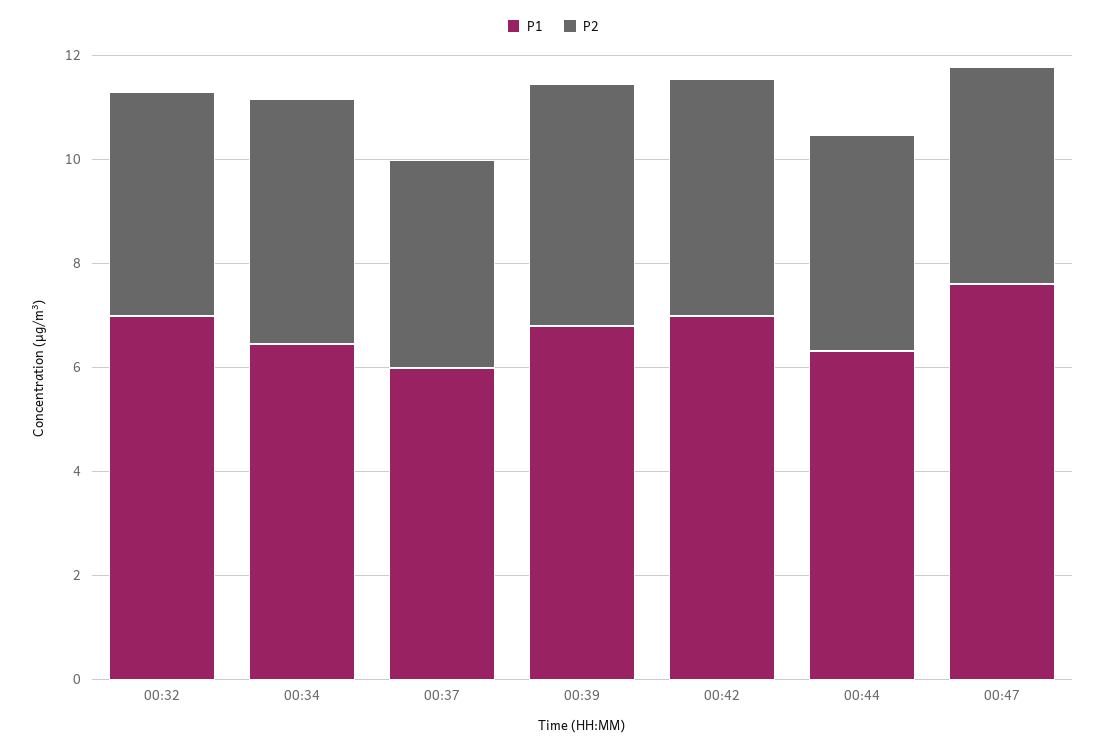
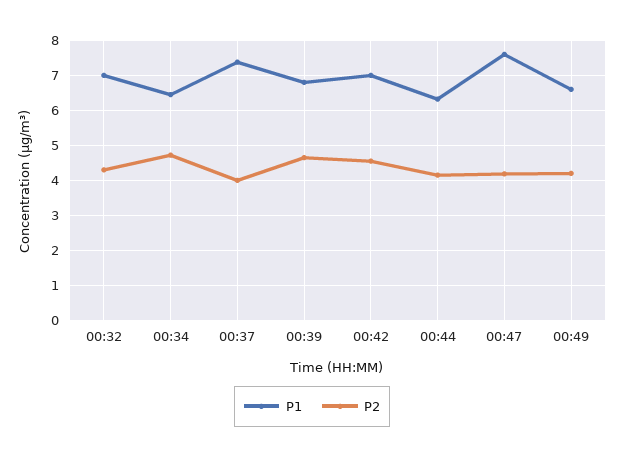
P1, 00:37: 6 -> 7.4
P1, 00:49: none -> 6.6
P2, 00:49: none -> 4.2

